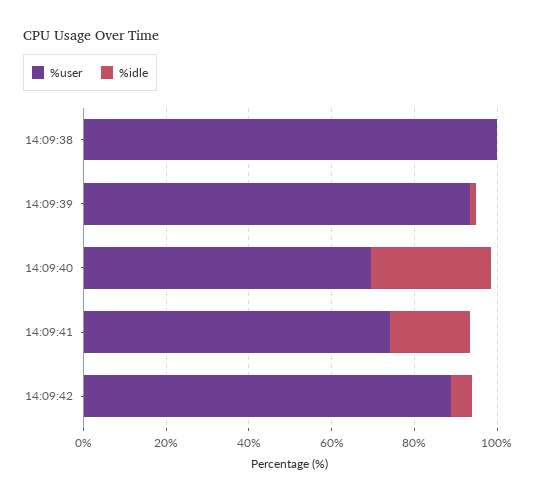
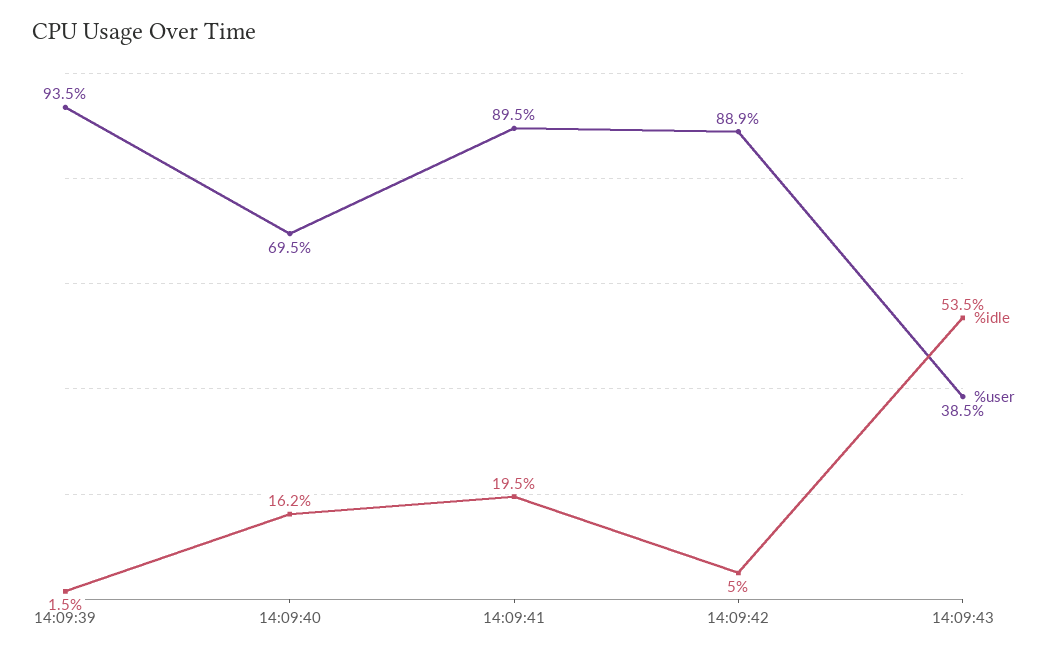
%user, 14:09:38: 100 -> none
%idle, 14:09:38: 0 -> none
%idle, 14:09:40: 30 -> 16.2
%user, 14:09:41: 75 -> 89.5
%idle, 14:09:43: none -> 53.5
%user, 14:09:43: none -> 38.5

